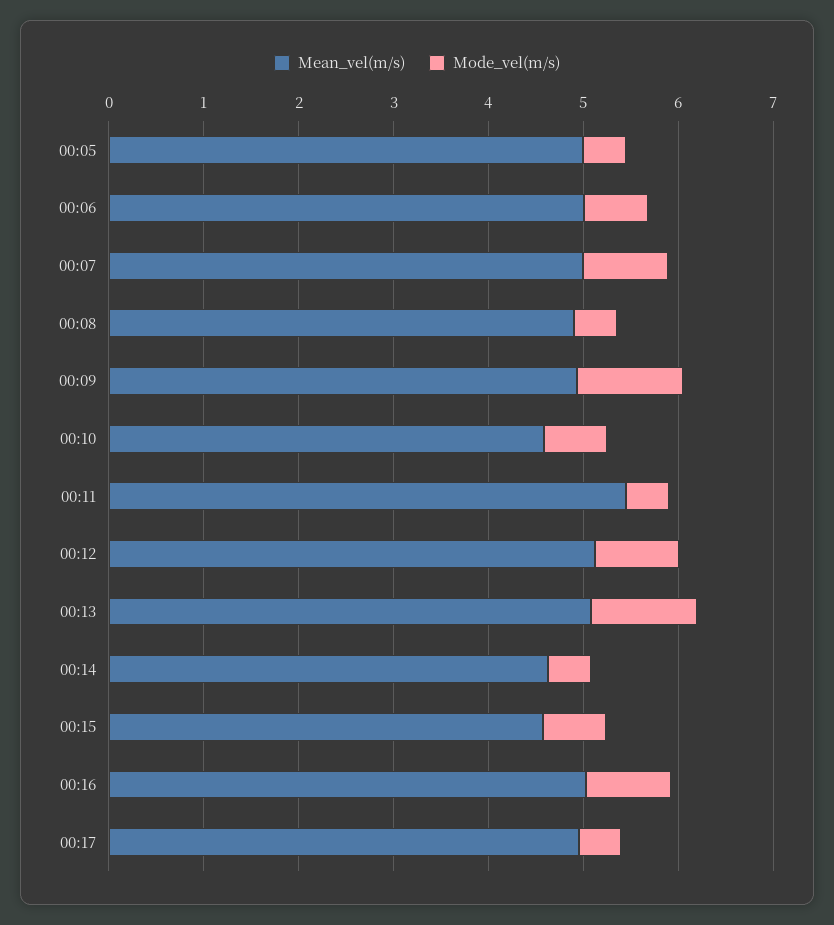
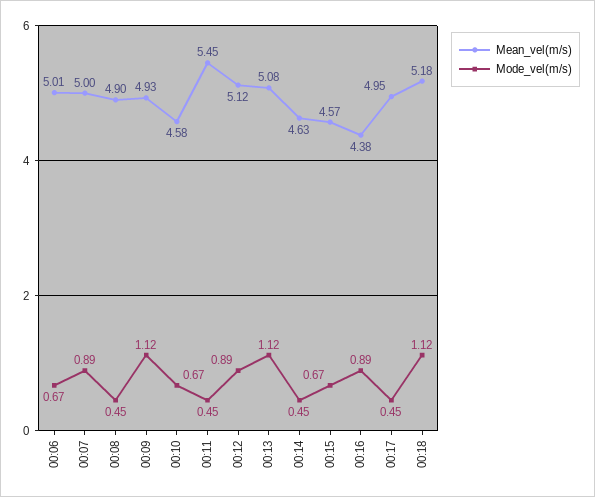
Mean_vel(m/s), 00:05: 5 -> none
Mode_vel(m/s), 00:05: 0.4 -> none
Mean_vel(m/s), 00:16: 5 -> 4.38
Mean_vel(m/s), 00:18: none -> 5.18
Mode_vel(m/s), 00:18: none -> 1.12

